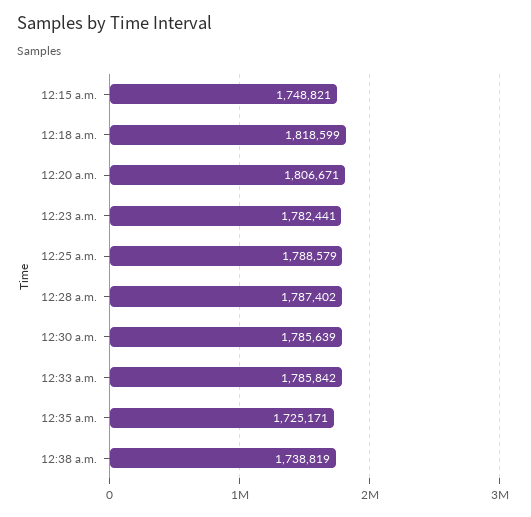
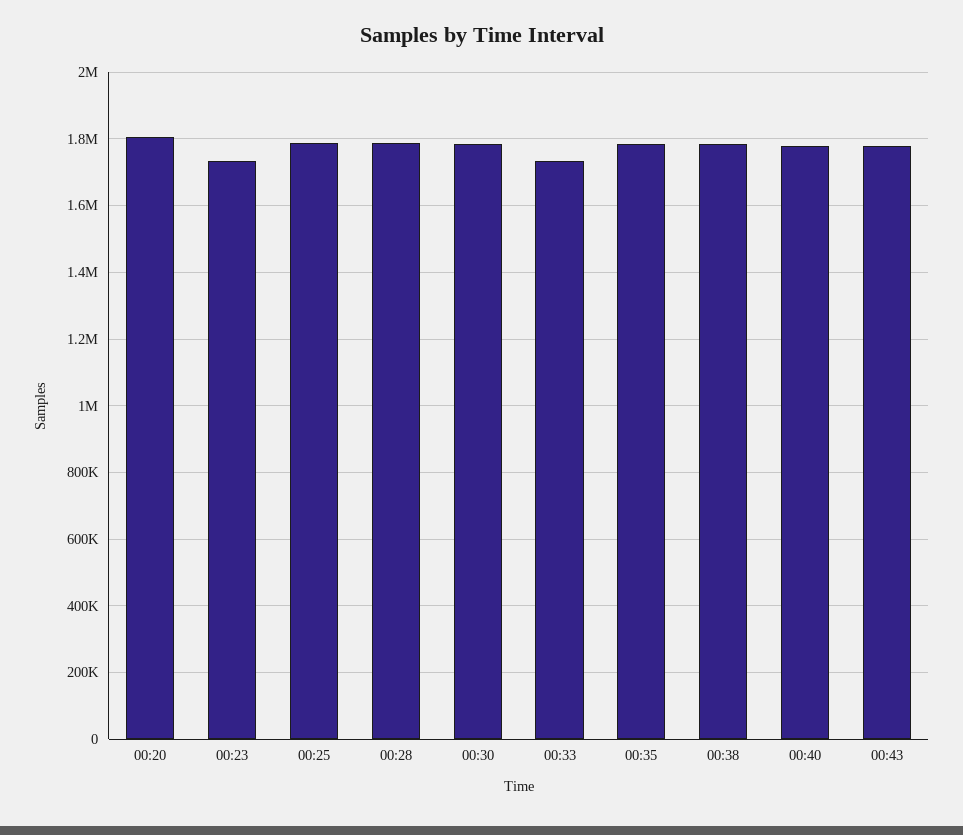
12:15 a.m.: 1748821 -> none
12:18 a.m.: 1818599 -> none
12:23 a.m.: 1782441 -> 1740000
12:33 a.m.: 1785842 -> 1740000
12:35 a.m.: 1725171 -> 1780000
12:38 a.m.: 1738819 -> 1780000
00:40: none -> 1780000
00:43: none -> 1780000

